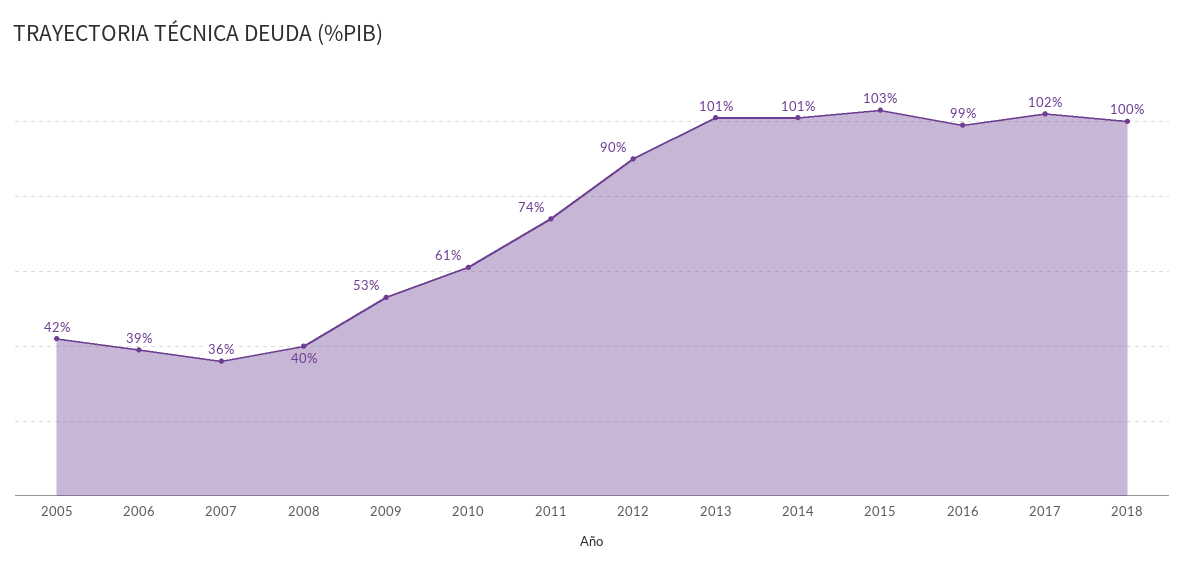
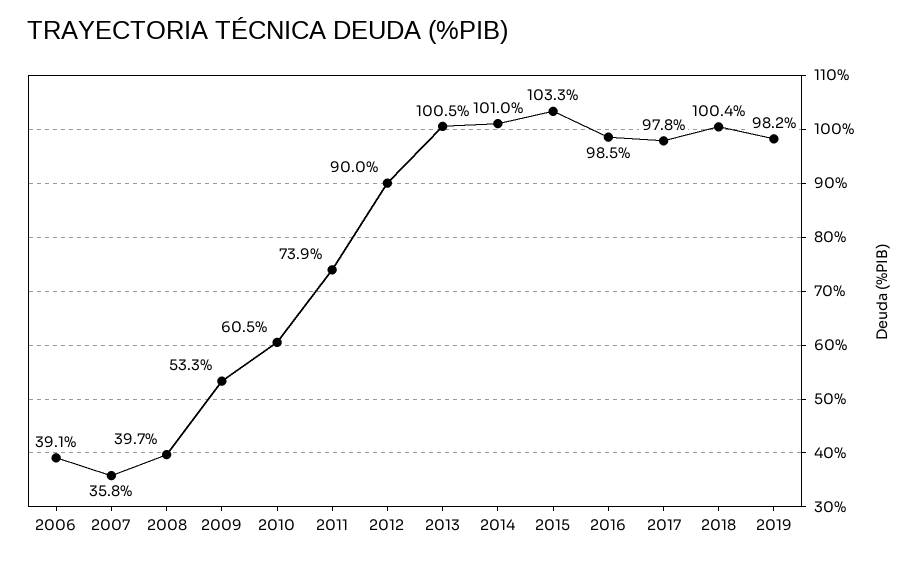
2005: 42 -> none
2017: 102 -> 97.8
2019: none -> 98.2

